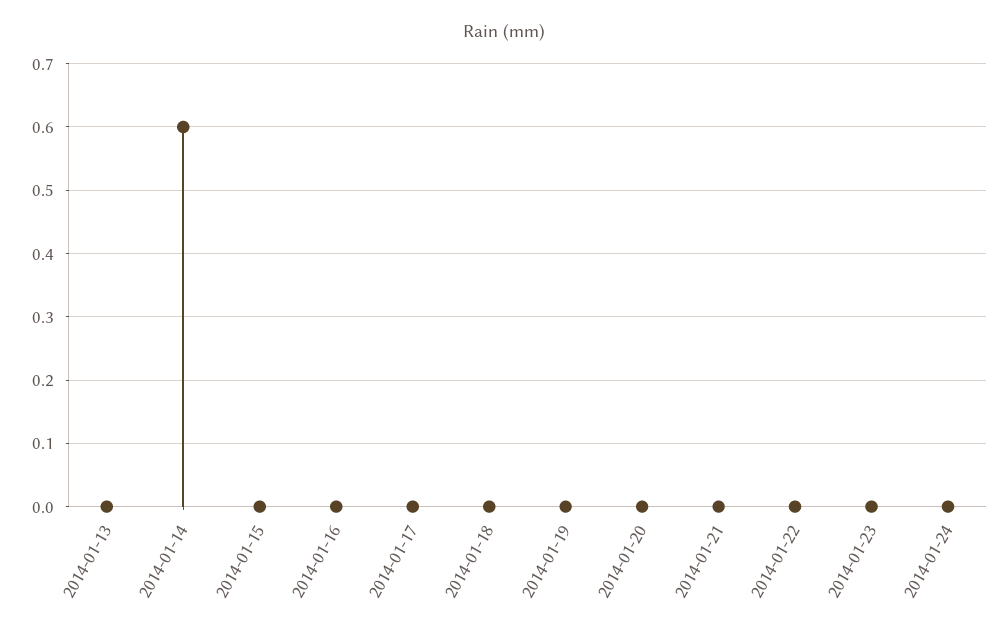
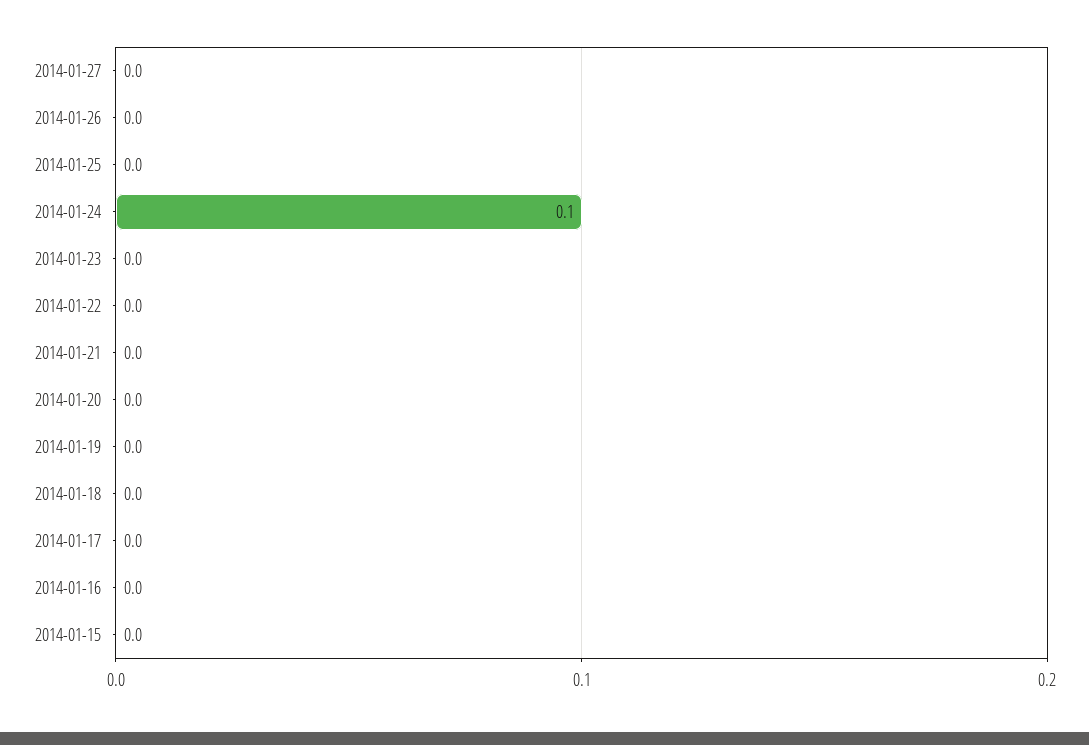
2014-01-13: 0 -> none
2014-01-14: 0.6 -> none
2014-01-24: 0 -> 0.1
2014-01-27: none -> 0
2014-01-26: none -> 0
2014-01-25: none -> 0

